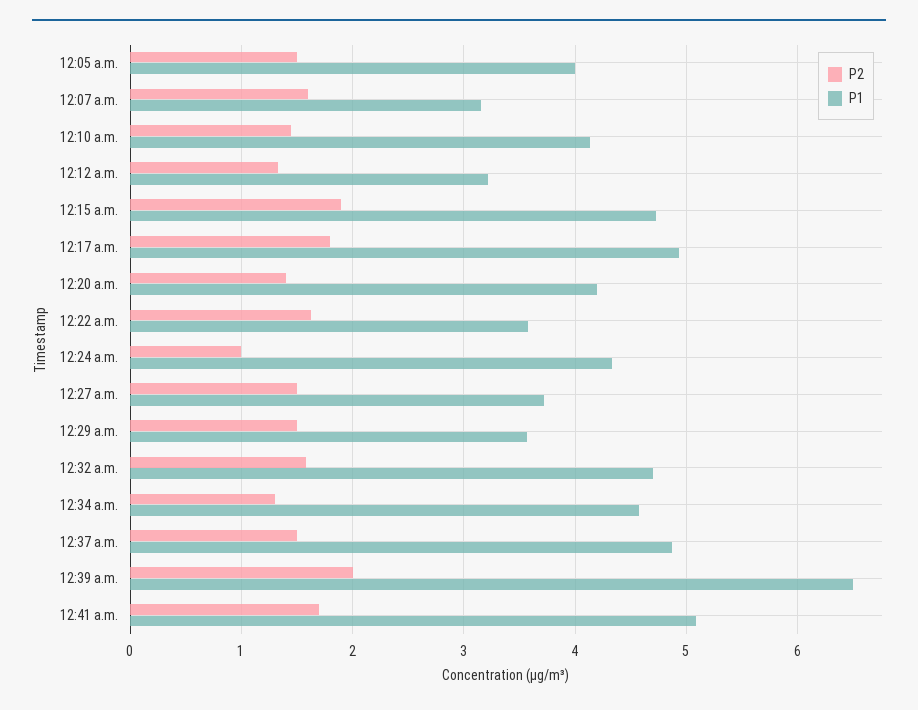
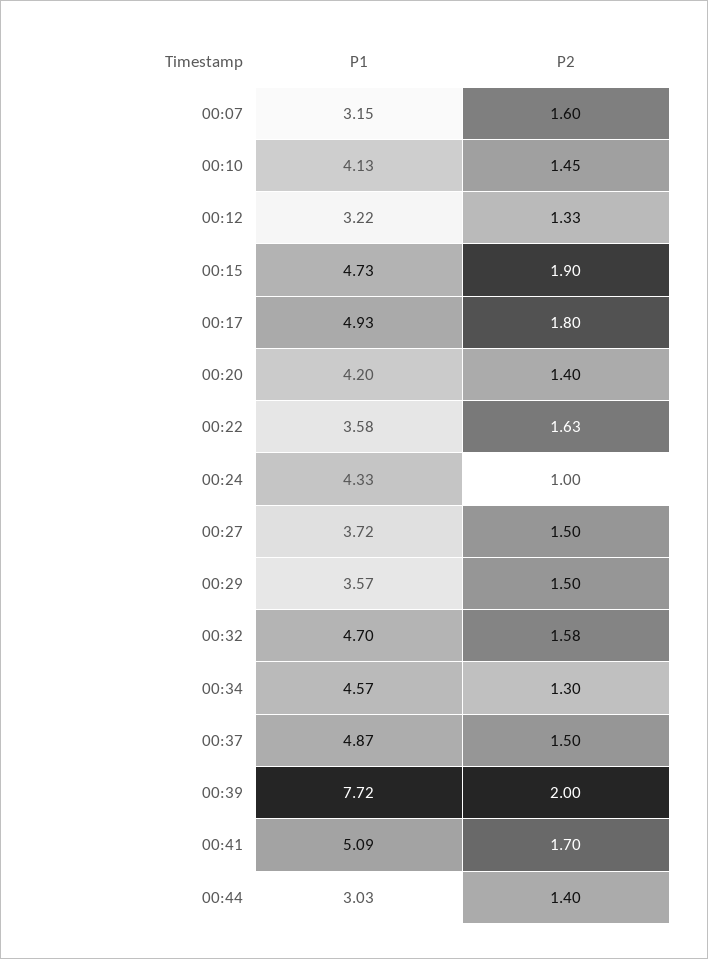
P2, 12:05 a.m.: 1.5 -> none
P1, 12:05 a.m.: 4 -> none
P1, 12:39 a.m.: 6.5 -> 7.72
P1, 00:44: none -> 3.03
P2, 00:44: none -> 1.4

